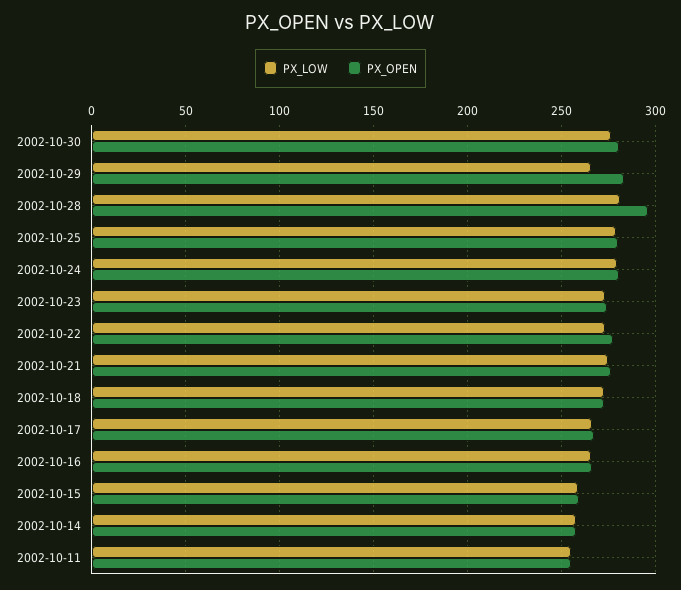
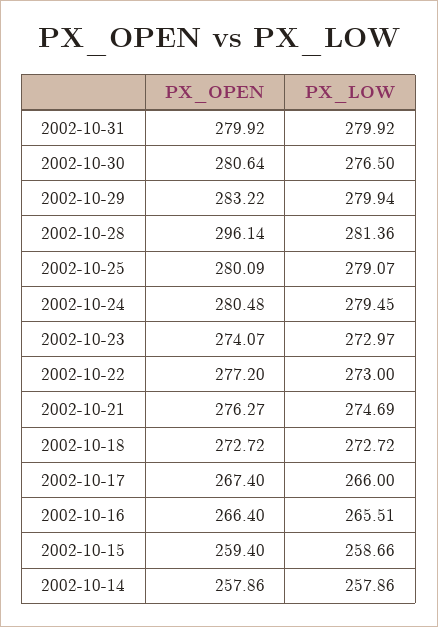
PX_LOW, 2002-10-29: 265 -> 279.94
PX_LOW, 2002-10-11: 255 -> none
PX_OPEN, 2002-10-11: 255 -> none
PX_OPEN, 2002-10-31: none -> 279.92
PX_LOW, 2002-10-31: none -> 279.92

